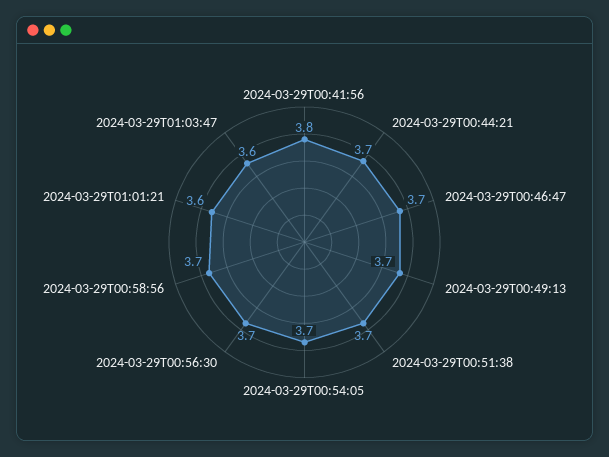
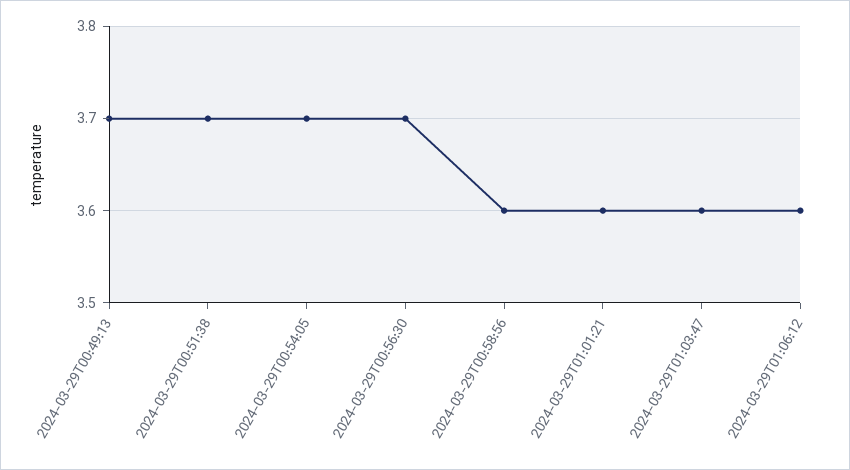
2024-03-29T00:41:56: 3.8 -> none
2024-03-29T00:44:21: 3.7 -> none
2024-03-29T00:46:47: 3.7 -> none
2024-03-29T00:58:56: 3.7 -> 3.6
2024-03-29T01:06:12: none -> 3.6

